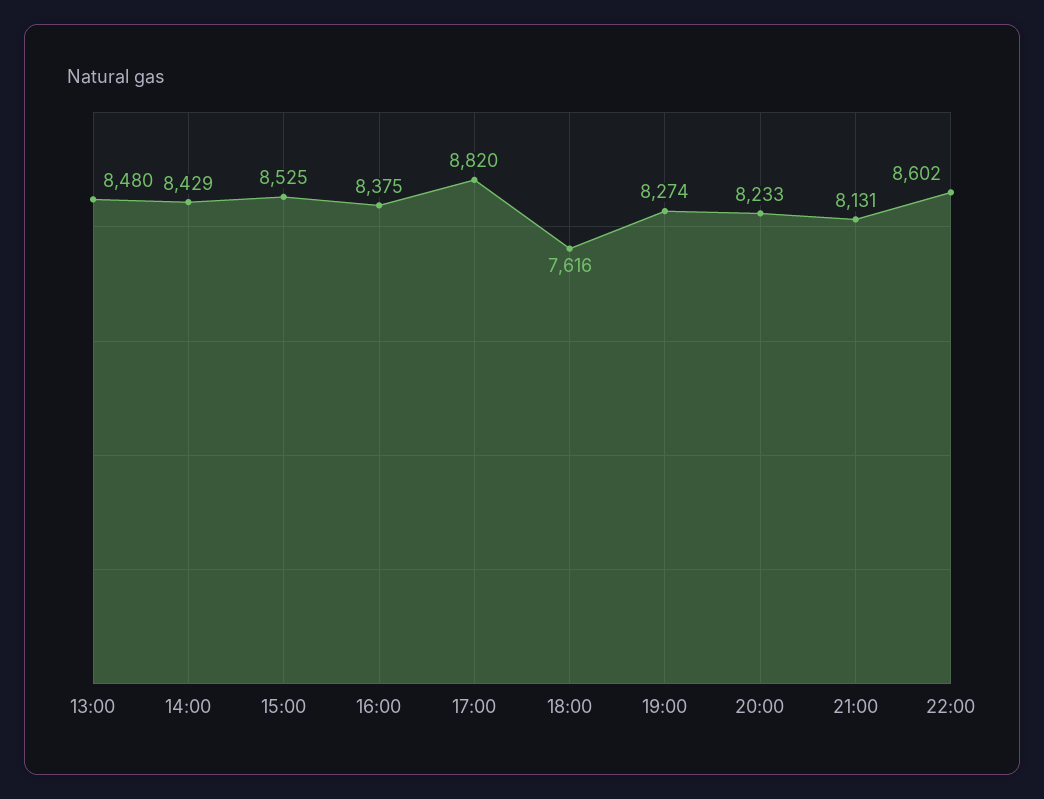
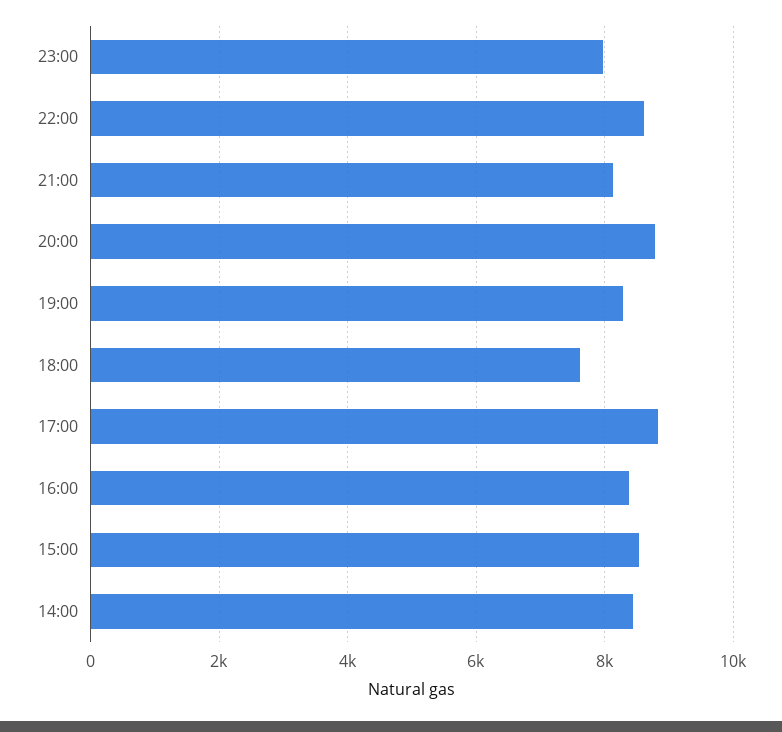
13:00: 8480 -> none
20:00: 8233 -> 8800
23:00: none -> 8000

